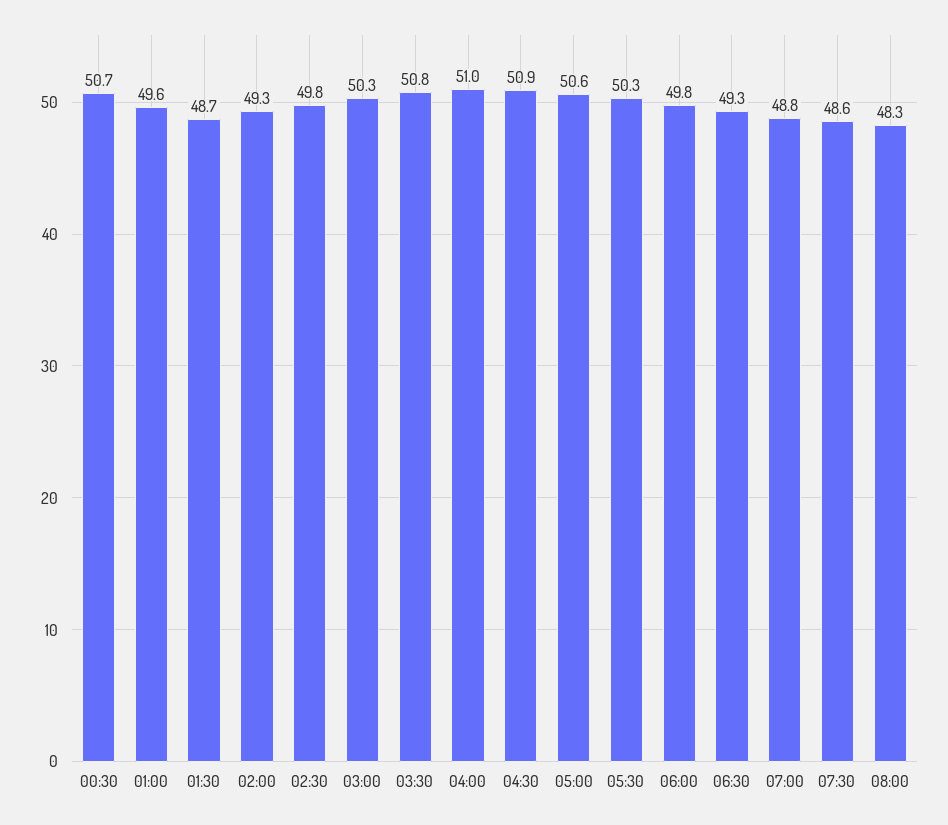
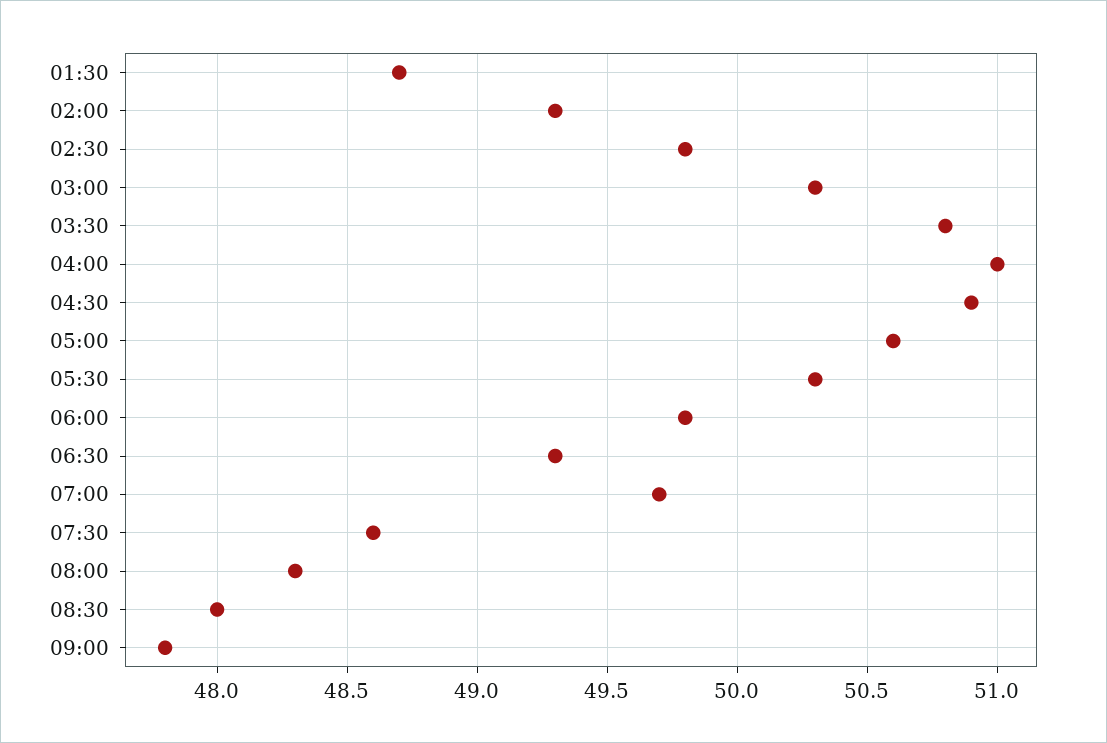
00:30: 50.7 -> none
01:00: 49.6 -> none
07:00: 48.8 -> 49.7
08:30: none -> 48
09:00: none -> 47.8

